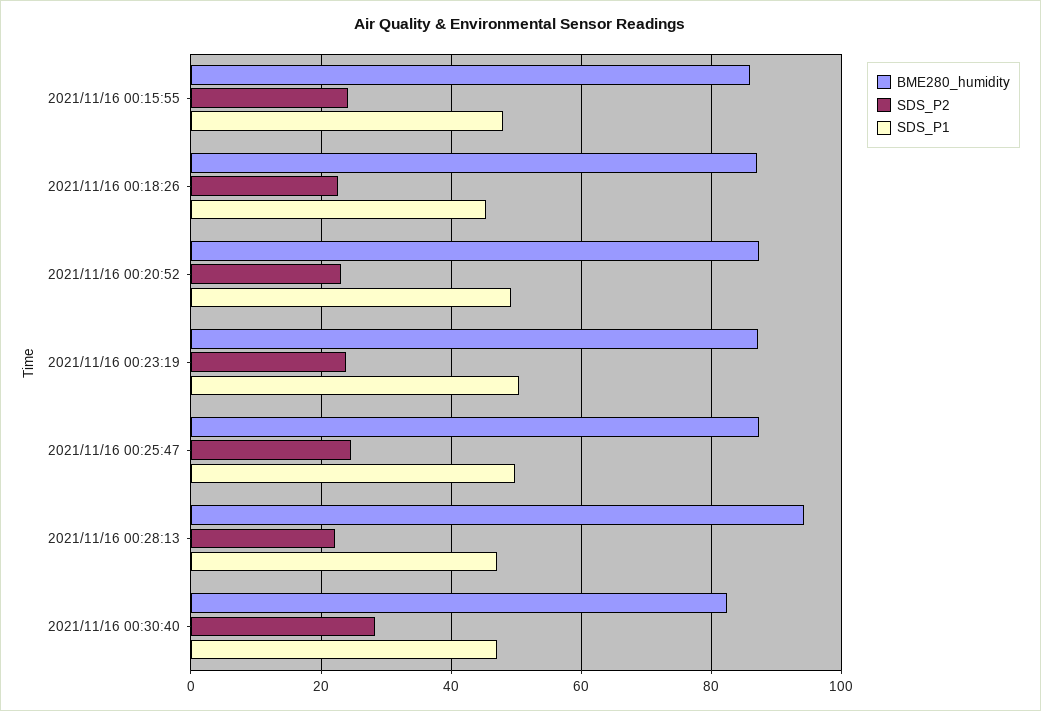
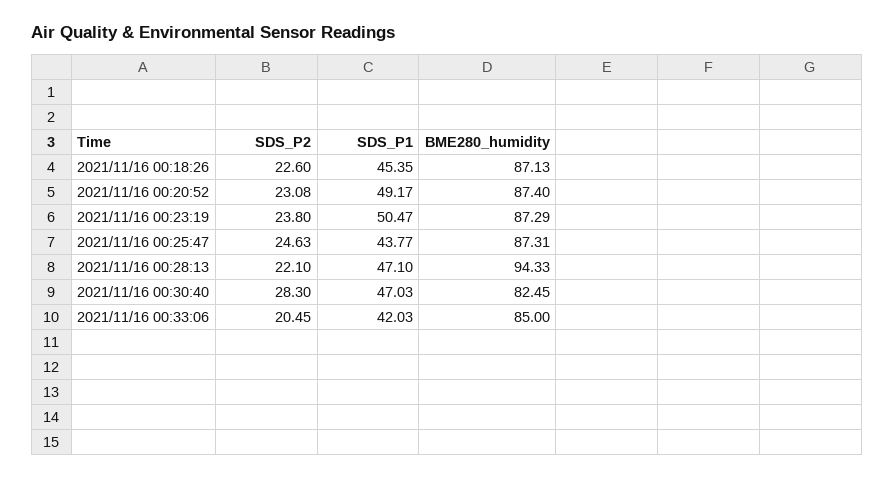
BME280_humidity, 2021/11/16 00:15:55: 86 -> none
SDS_P2, 2021/11/16 00:15:55: 24 -> none
SDS_P1, 2021/11/16 00:15:55: 48 -> none
SDS_P1, 2021/11/16 00:25:47: 50 -> 43.77
SDS_P2, 2021/11/16 00:33:06: none -> 20.45
SDS_P1, 2021/11/16 00:33:06: none -> 42.03
BME280_humidity, 2021/11/16 00:33:06: none -> 85

